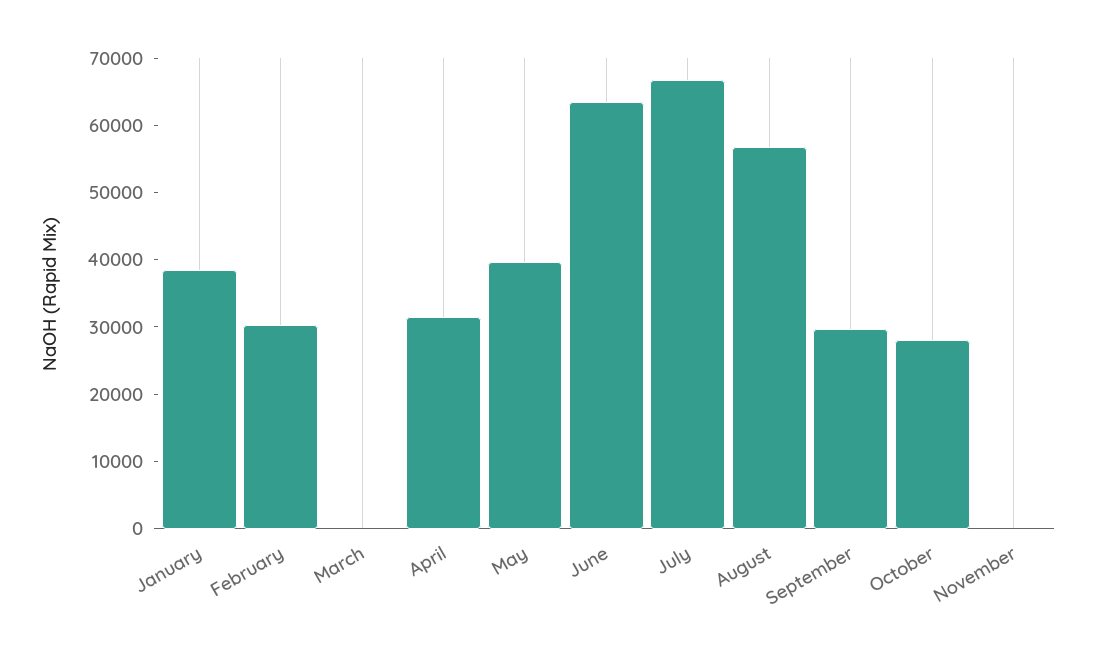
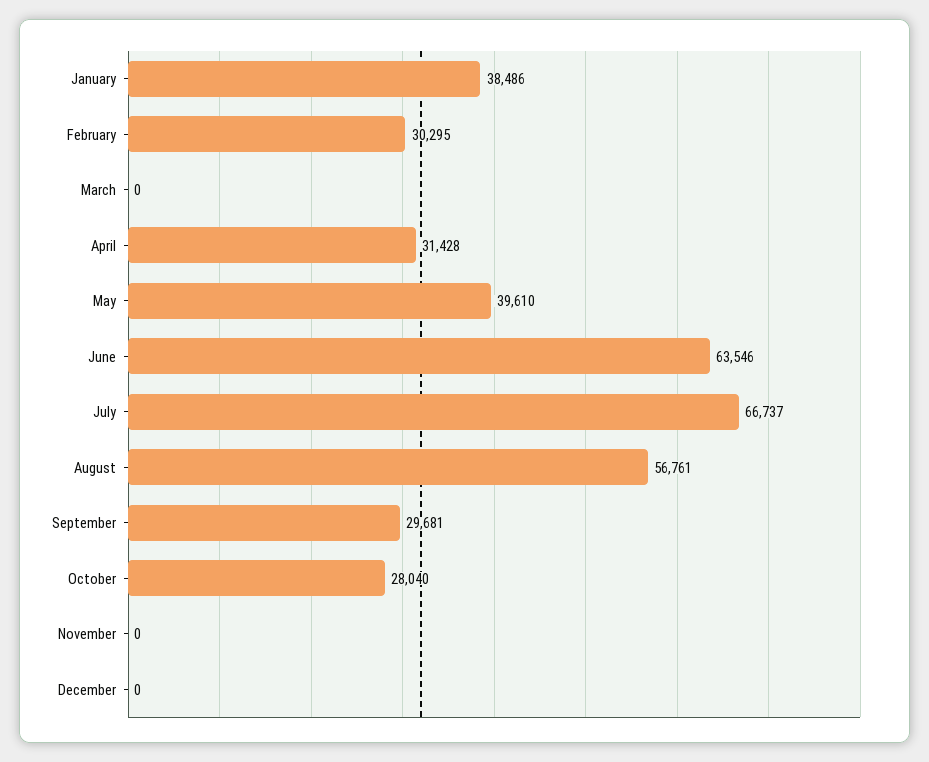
December: none -> 0

